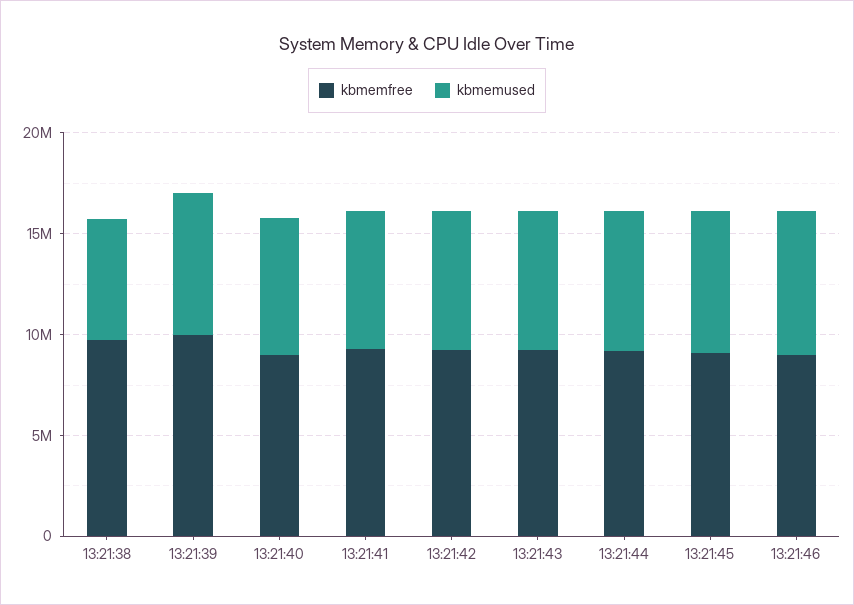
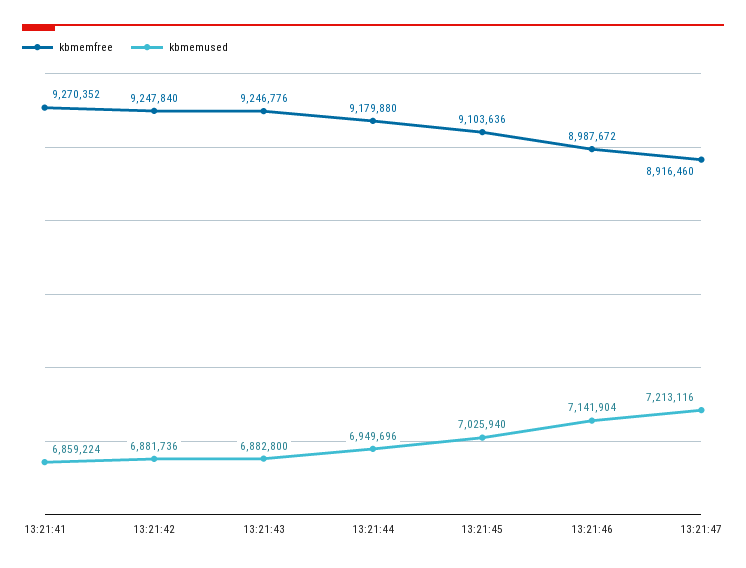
kbmemfree, 13:21:38: 10000000 -> none
kbmemused, 13:21:38: 6000000 -> none
kbmemfree, 13:21:39: 10000000 -> none
kbmemused, 13:21:39: 7000000 -> none
kbmemfree, 13:21:40: 9000000 -> none
kbmemused, 13:21:40: 7000000 -> none
kbmemfree, 13:21:47: none -> 8916460
kbmemused, 13:21:47: none -> 7213116

